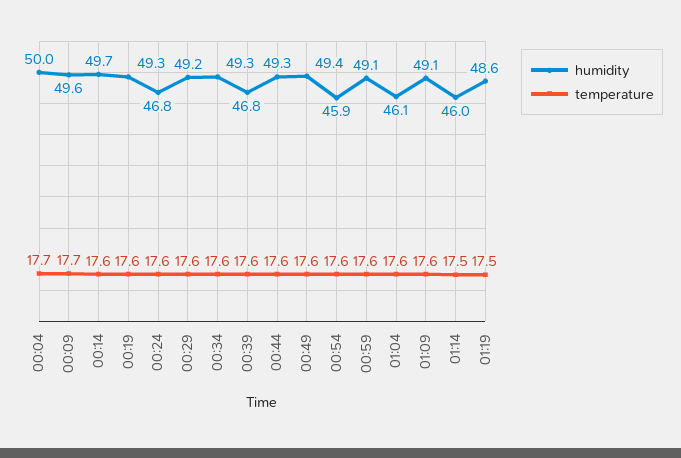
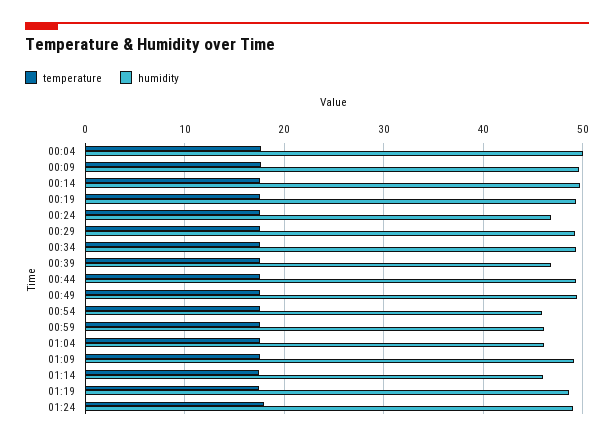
humidity, 00:59: 49.1 -> 46
temperature, 01:24: none -> 18
humidity, 01:24: none -> 49

